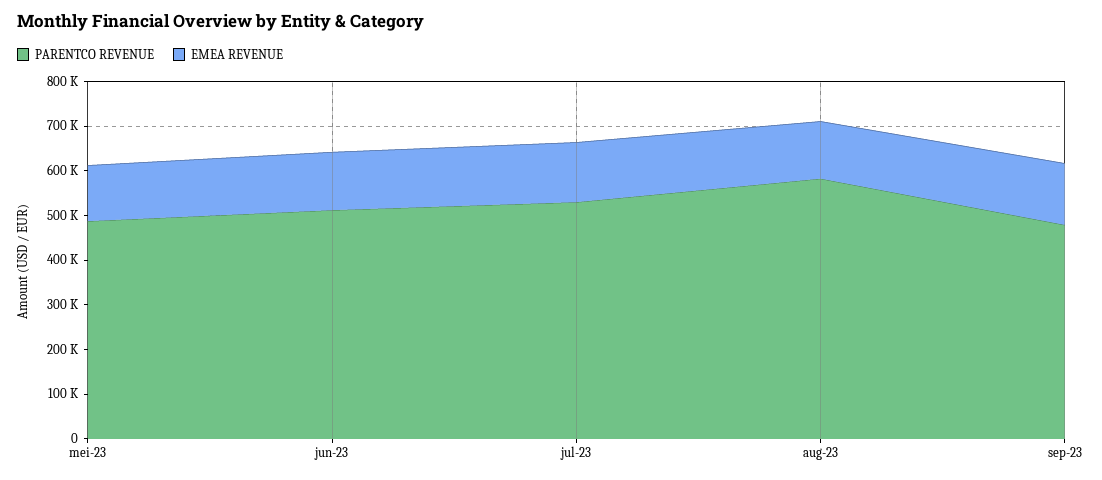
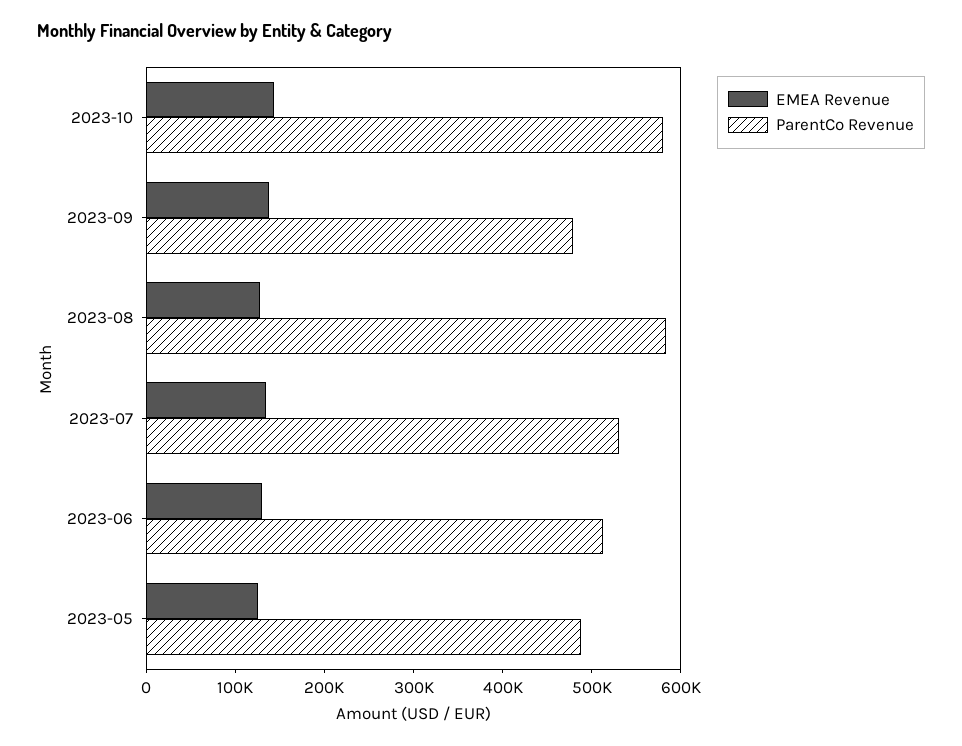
EMEA REVENUE, 2023-10: none -> 140000
PARENTCO REVENUE, 2023-10: none -> 580000

